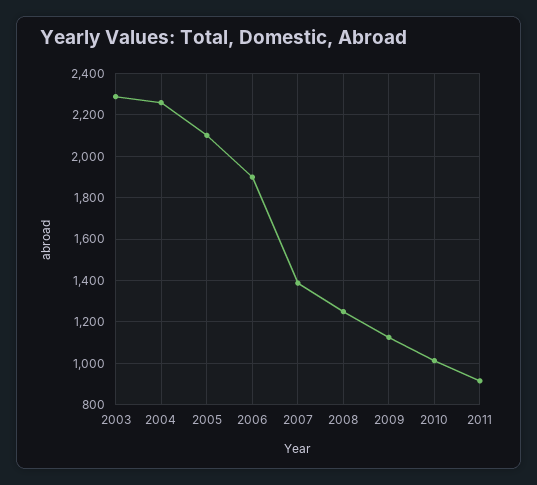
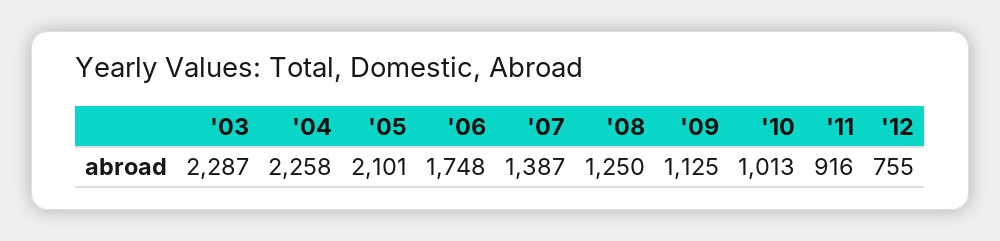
2006: 1900 -> 1748
'12: none -> 755

